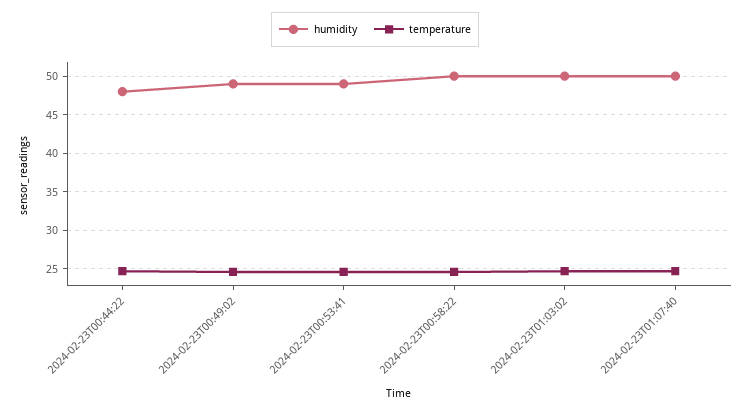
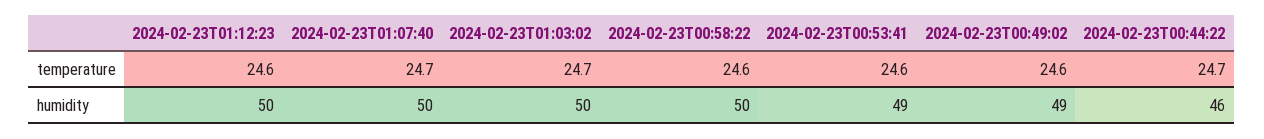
humidity, 2024-02-23T00:44:22: 48 -> 46
temperature, 2024-02-23T01:12:23: none -> 24.6
humidity, 2024-02-23T01:12:23: none -> 50

